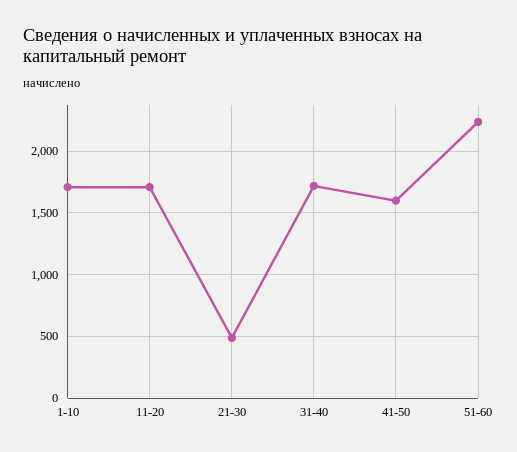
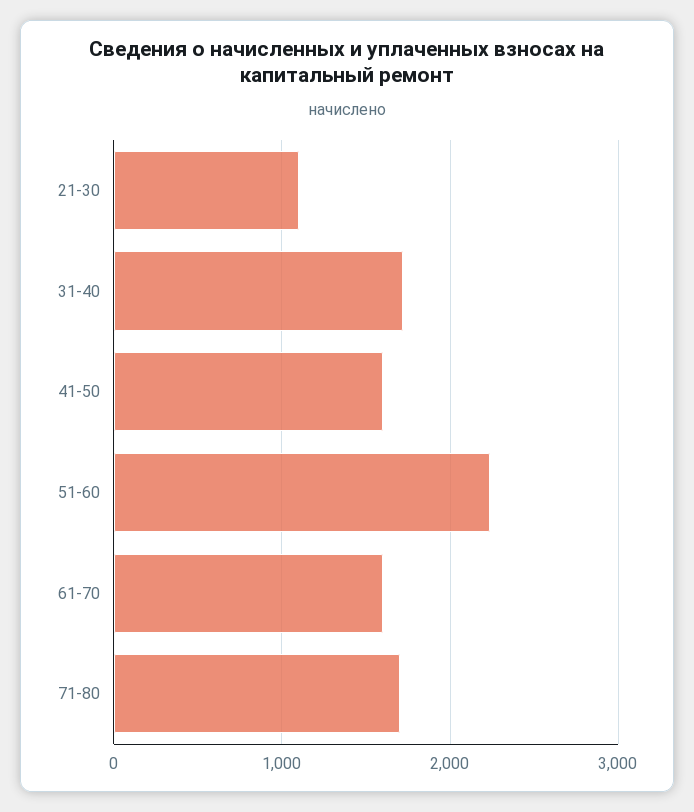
1-10: 1700 -> none
11-20: 1700 -> none
21-30: 500 -> 1100
61-70: none -> 1600
71-80: none -> 1700

